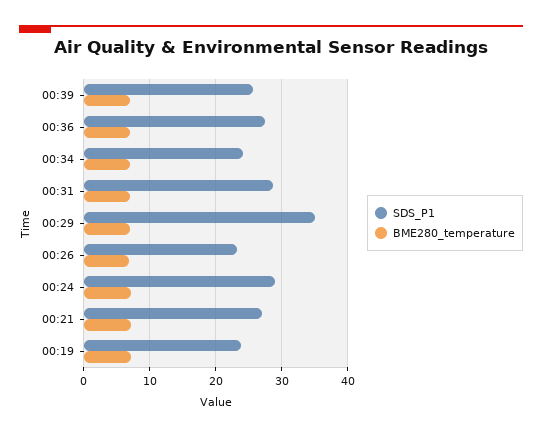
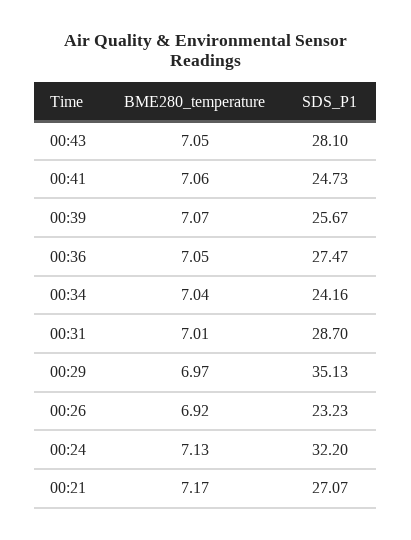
SDS_P1, 00:24: 29 -> 32.2
SDS_P1, 00:19: 24 -> none
BME280_temperature, 00:19: 7 -> none
BME280_temperature, 00:43: none -> 7.05
SDS_P1, 00:43: none -> 28.1
BME280_temperature, 00:41: none -> 7.06
SDS_P1, 00:41: none -> 24.73

